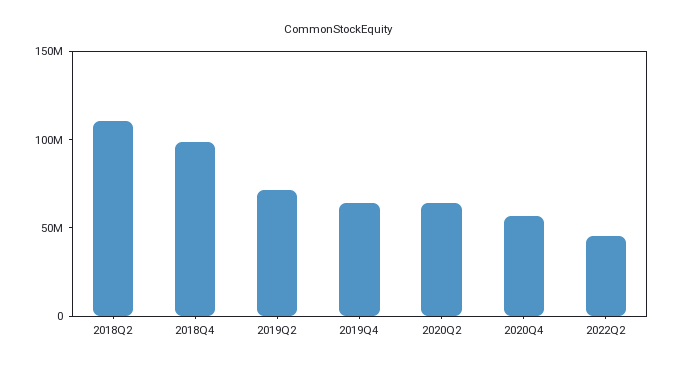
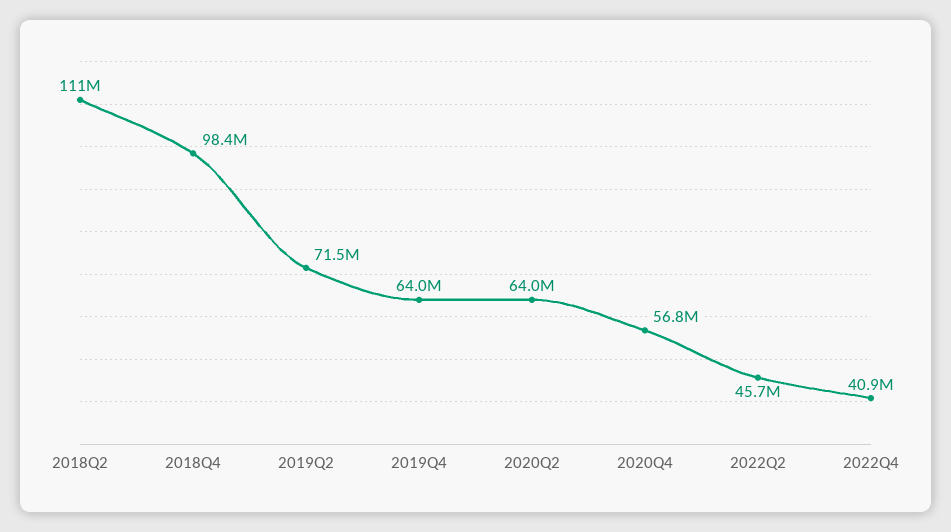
2022Q4: none -> 40900000

